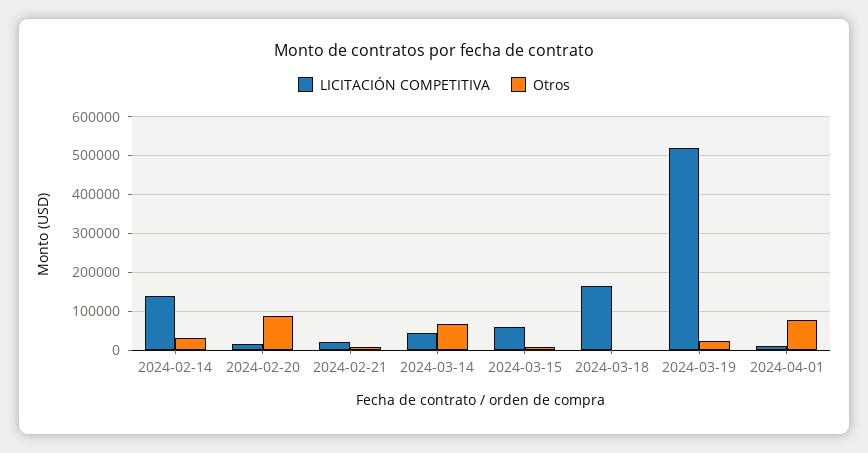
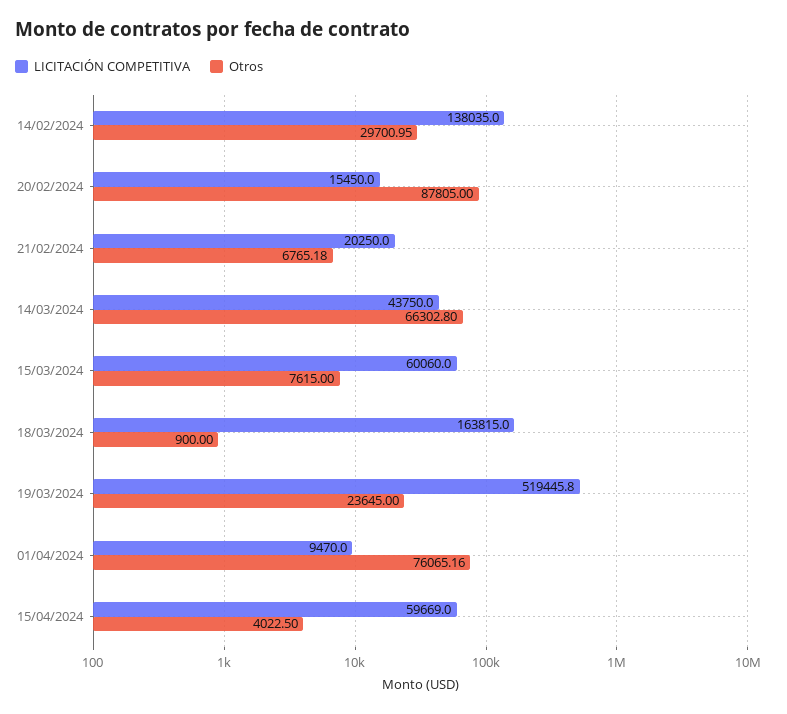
LICITACIÓN COMPETITIVA, 15/04/2024: none -> 59669
Otros, 15/04/2024: none -> 4022.5

